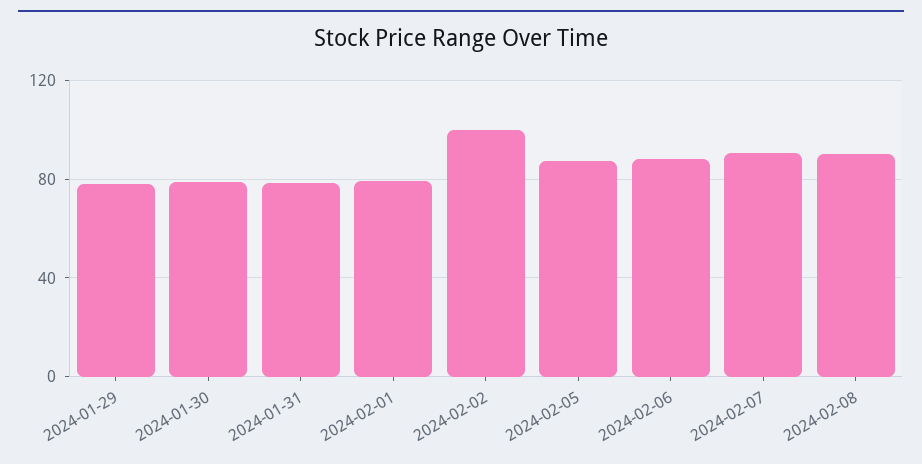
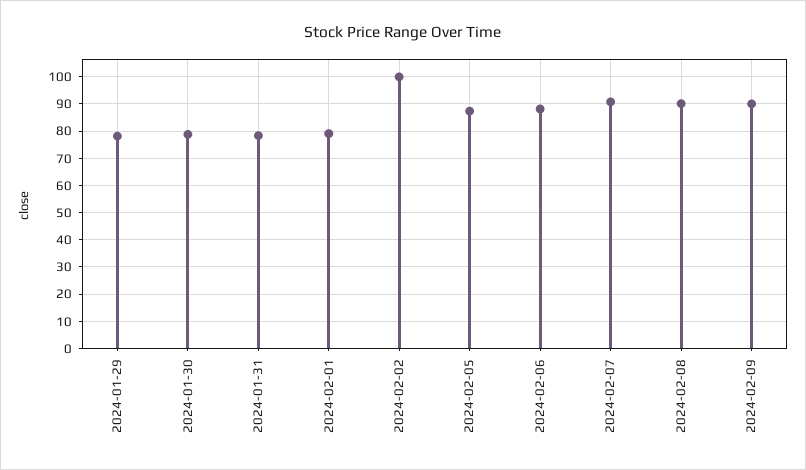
2024-02-09: none -> 90

